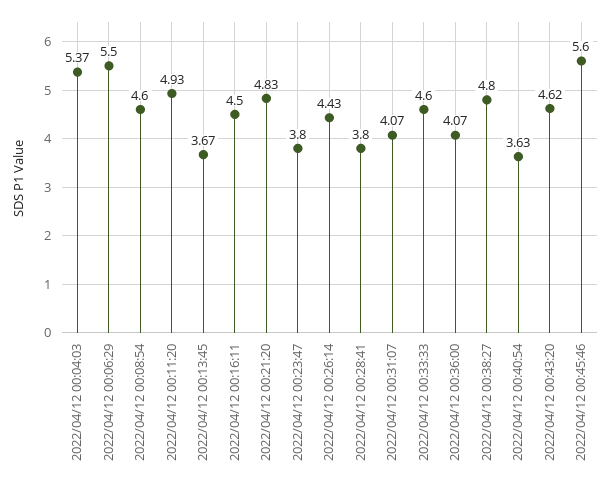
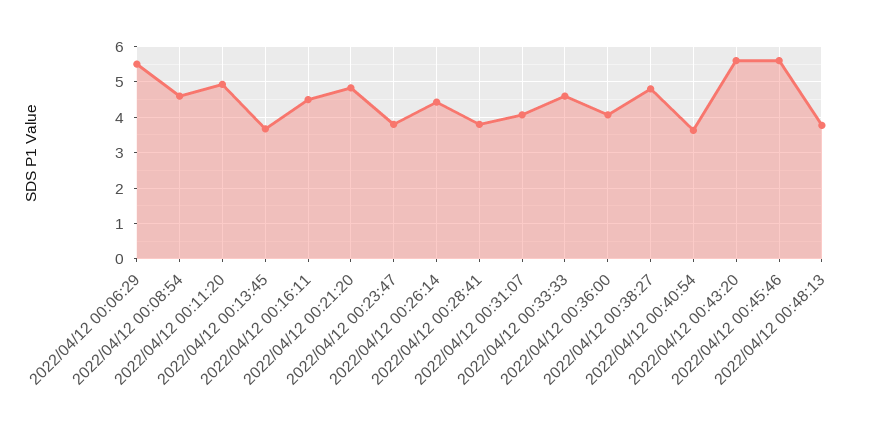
2022/04/12 00:04:03: 5.37 -> none
2022/04/12 00:43:20: 4.62 -> 5.6
2022/04/12 00:48:13: none -> 3.8

